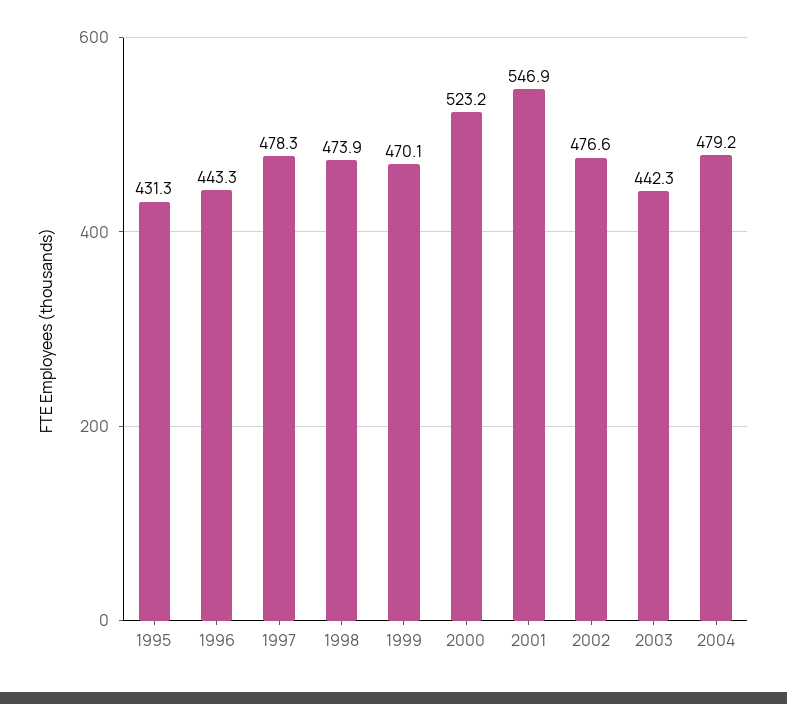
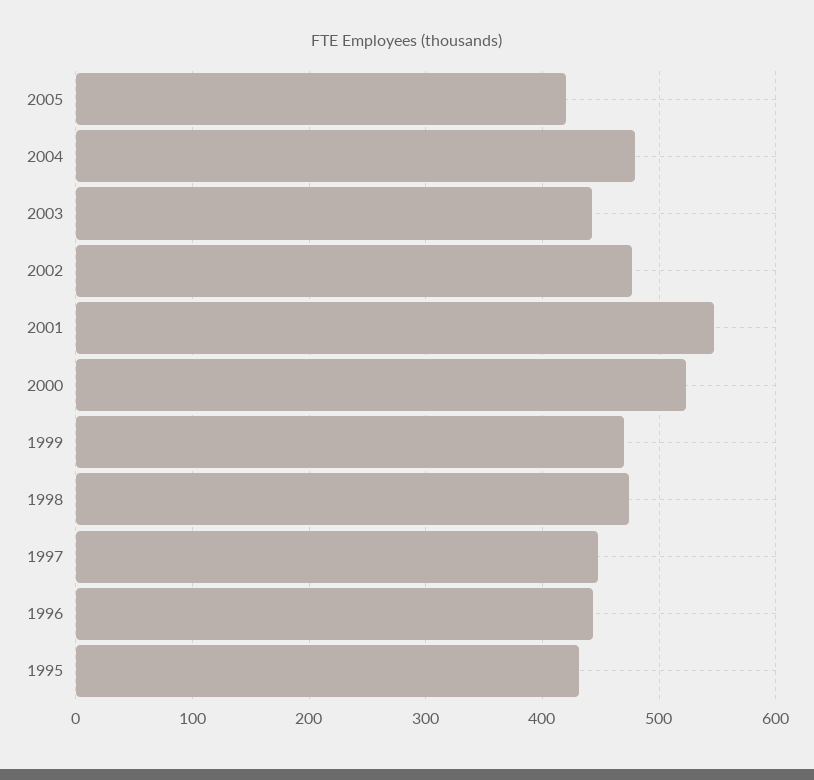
1997: 478.3 -> 450
2005: none -> 420

